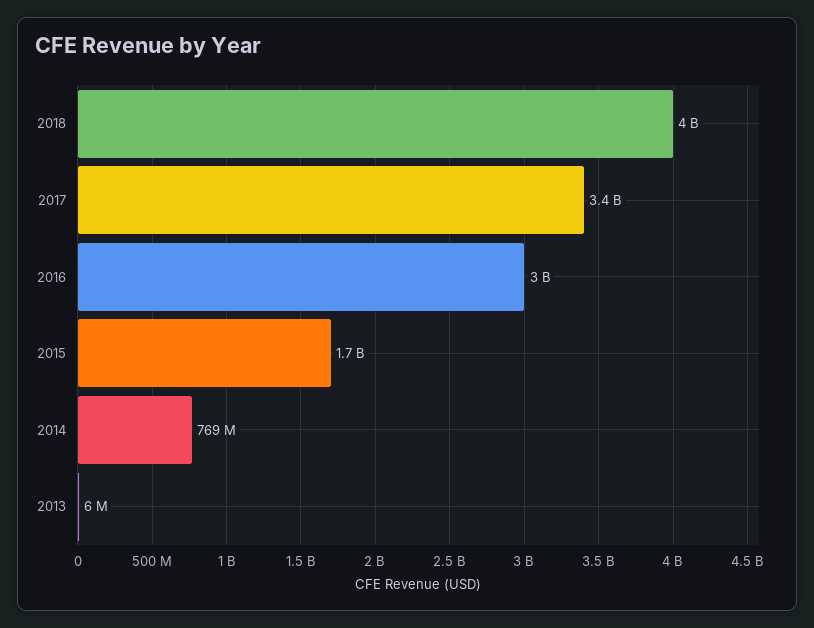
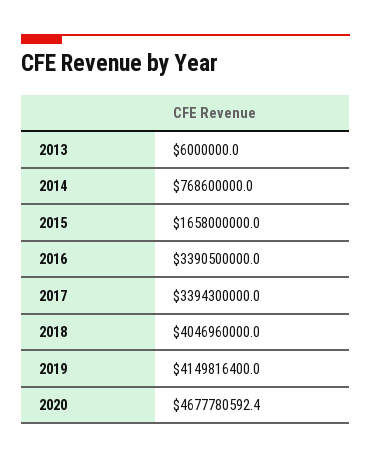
2016: 3000000000 -> 3390500000
2019: none -> 4149816400
2020: none -> 4677780592.4

